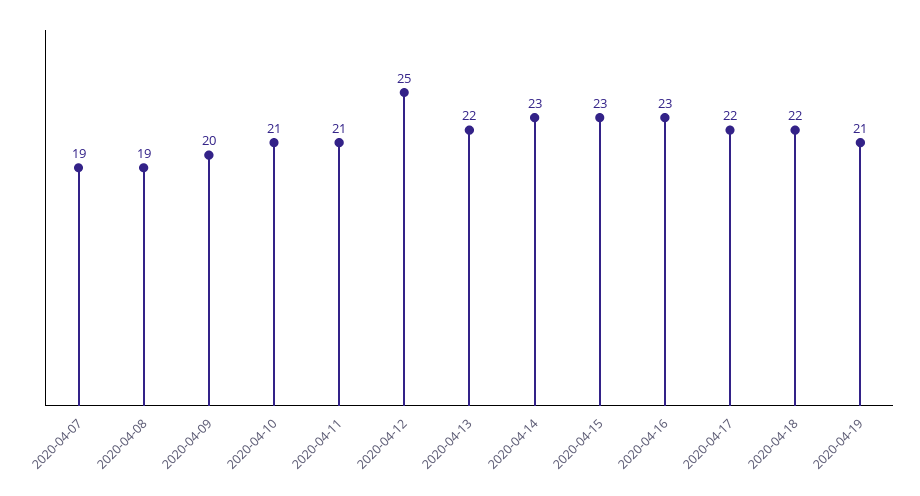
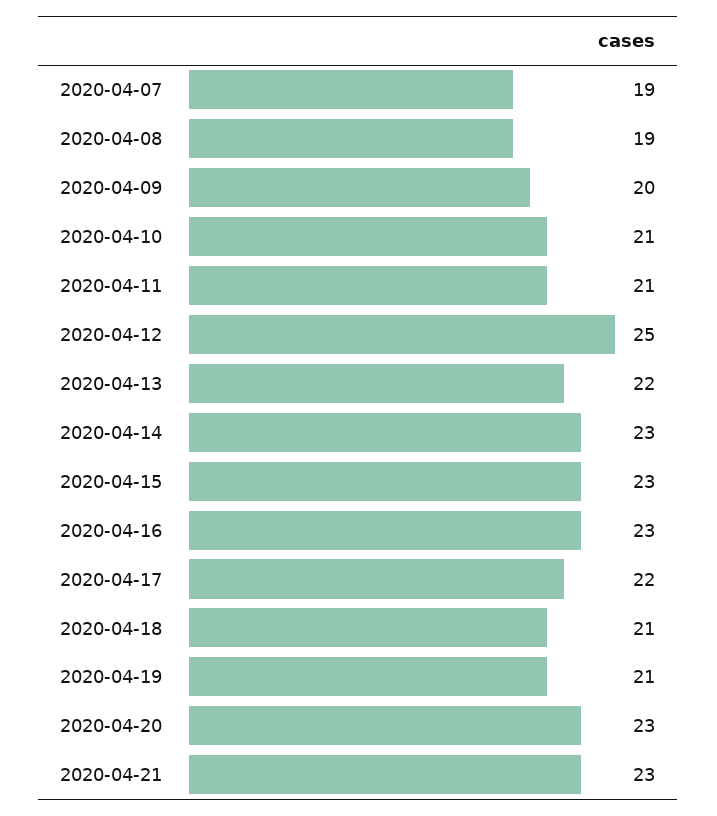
2020-04-18: 22 -> 21
2020-04-20: none -> 23
2020-04-21: none -> 23

